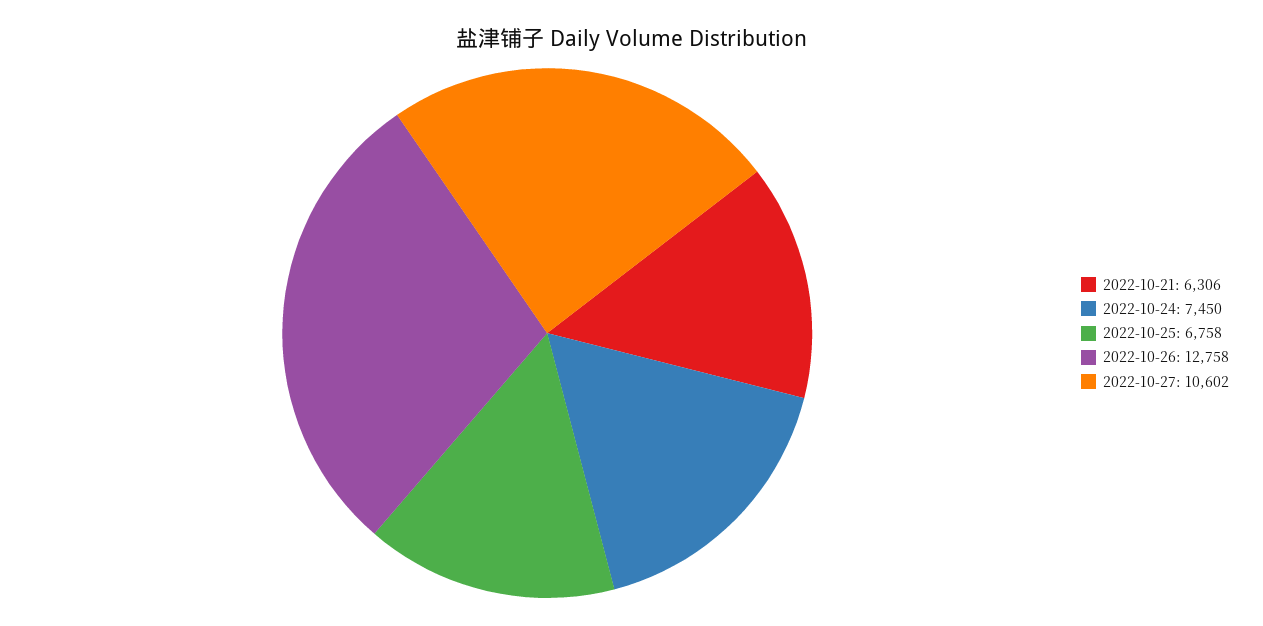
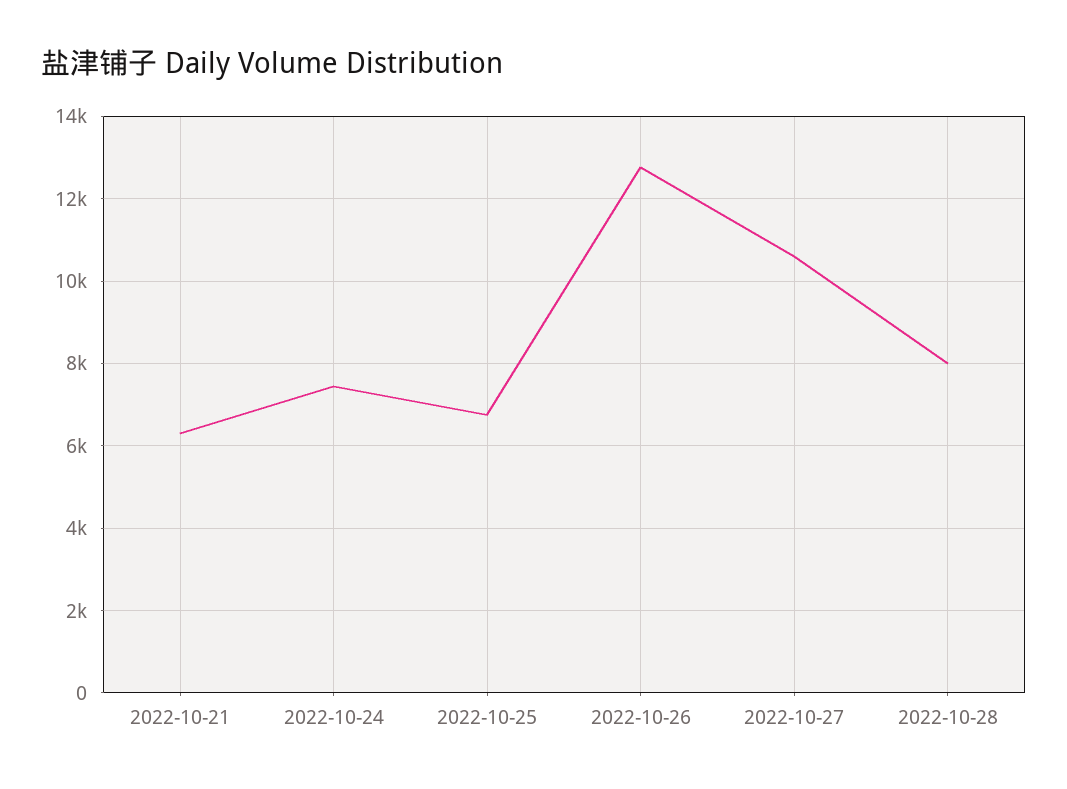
2022-10-28: none -> 8000

